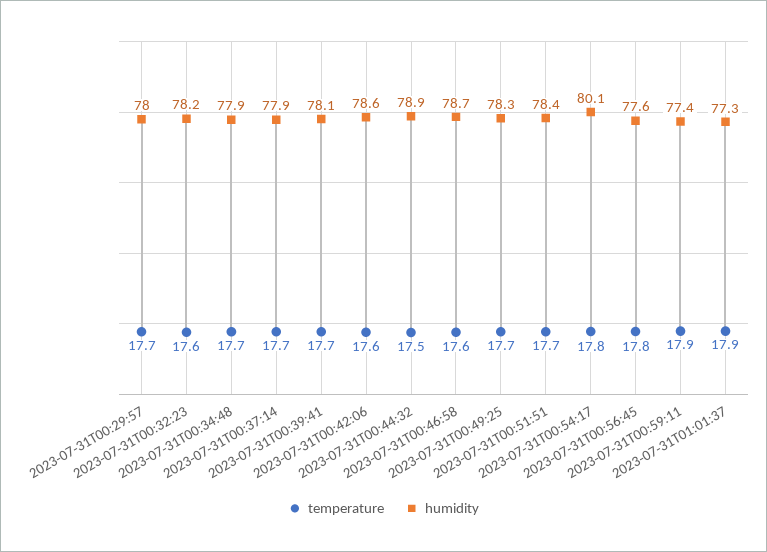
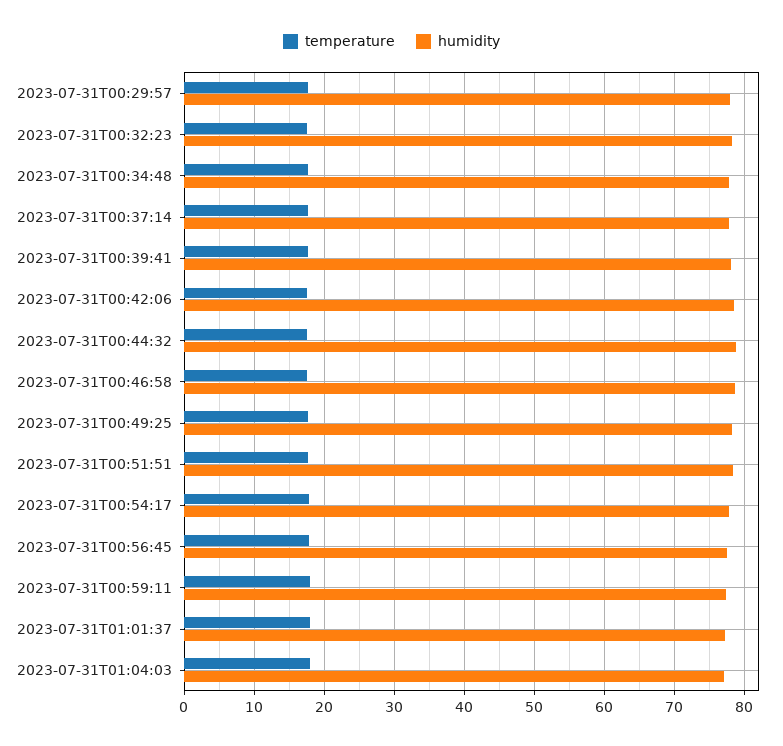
humidity, 2023-07-31T00:54:17: 80.1 -> 78
temperature, 2023-07-31T01:04:03: none -> 18
humidity, 2023-07-31T01:04:03: none -> 77

